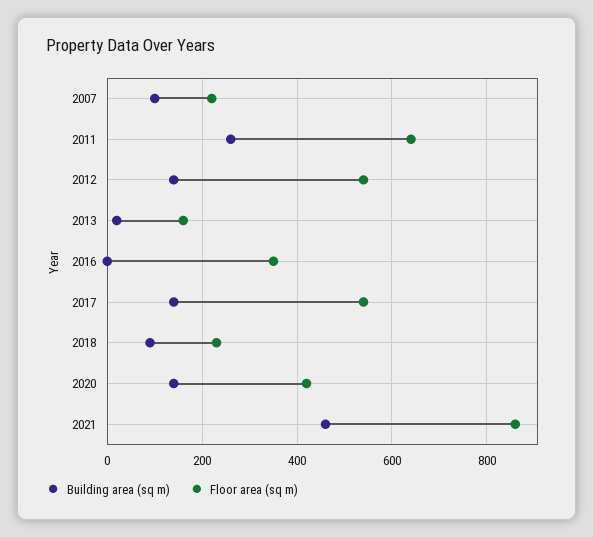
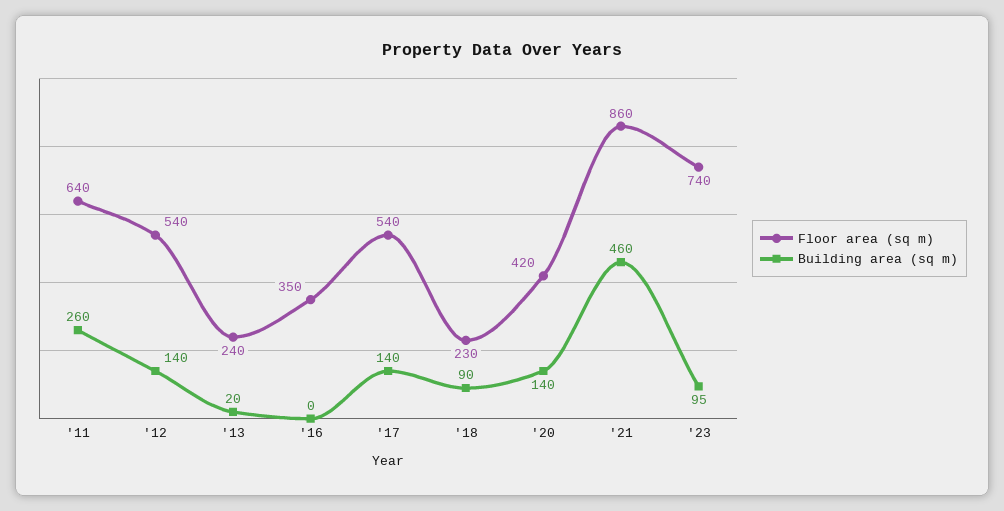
Building area (sq m), 2007: 100 -> none
Floor area (sq m), 2007: 220 -> none
Floor area (sq m), 2013: 160 -> 240
Floor area (sq m), '23: none -> 740
Building area (sq m), '23: none -> 95

